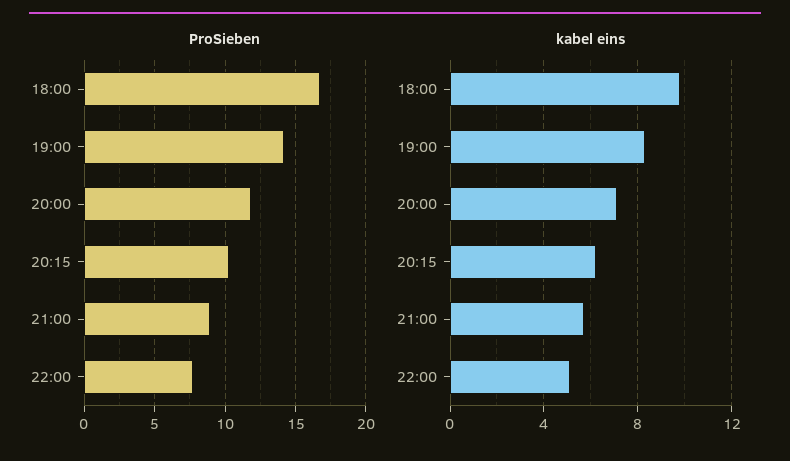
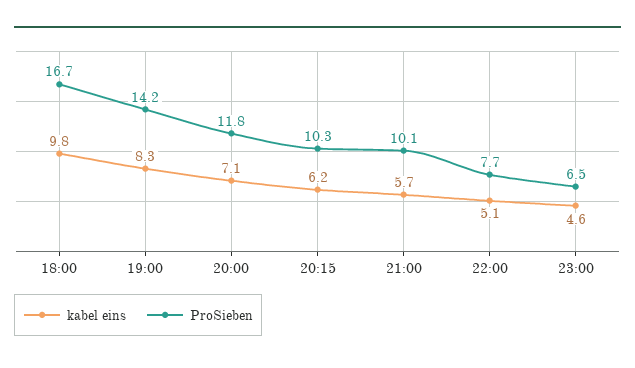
ProSieben, 21:00: 9 -> 10.1
kabel eins, 23:00: none -> 4.6
ProSieben, 23:00: none -> 6.5

